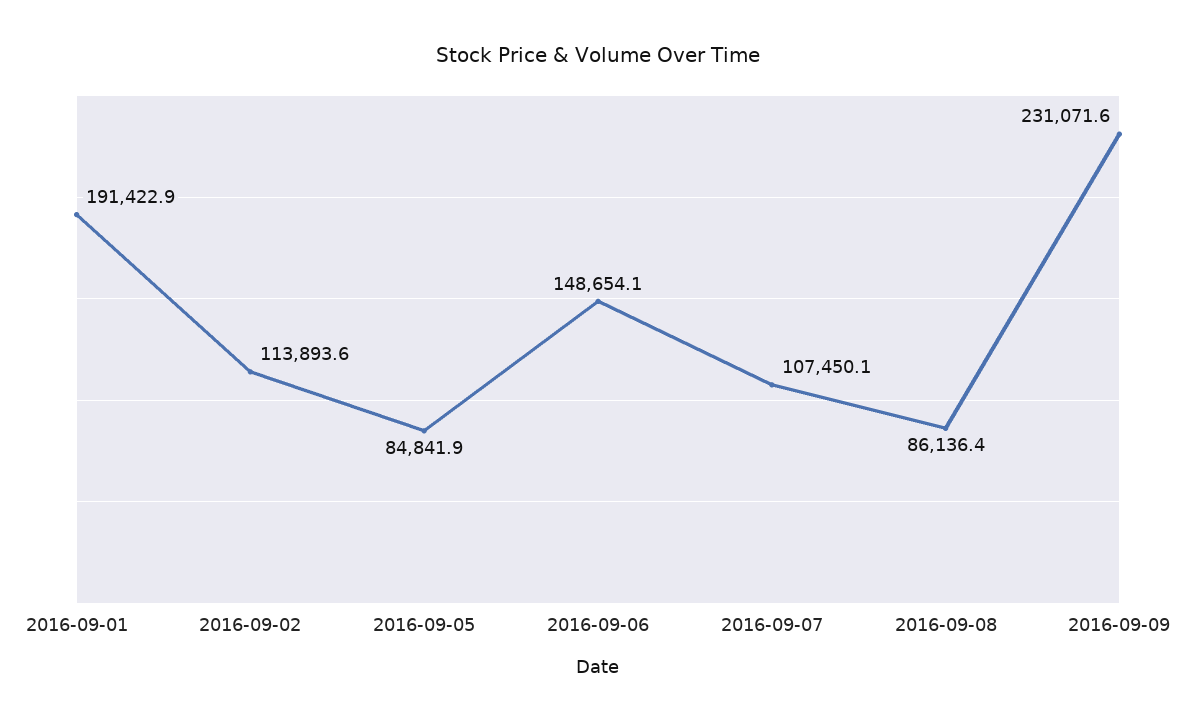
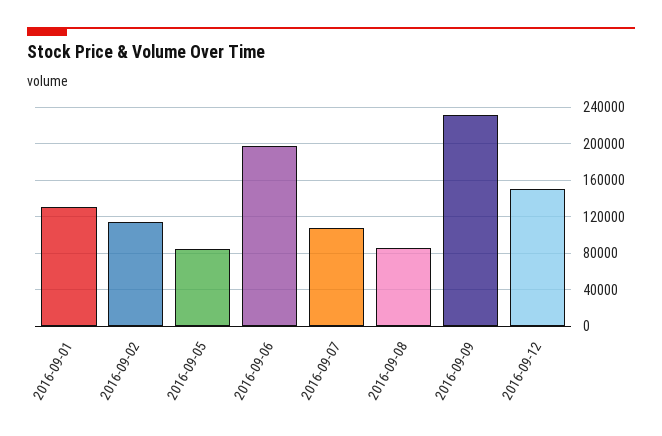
2016-09-01: 191422.9 -> 130000
2016-09-06: 148654.1 -> 200000
2016-09-12: none -> 150000

